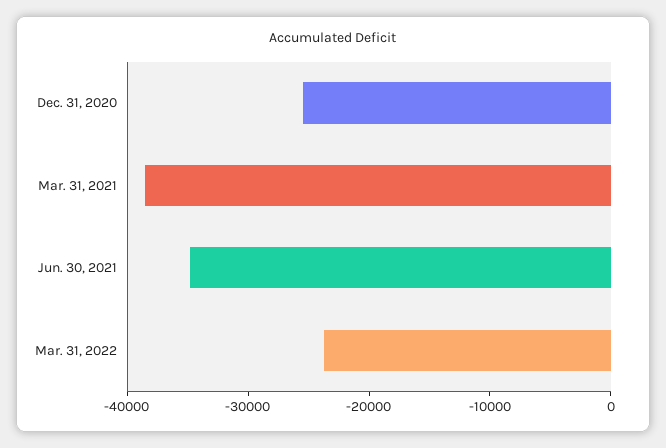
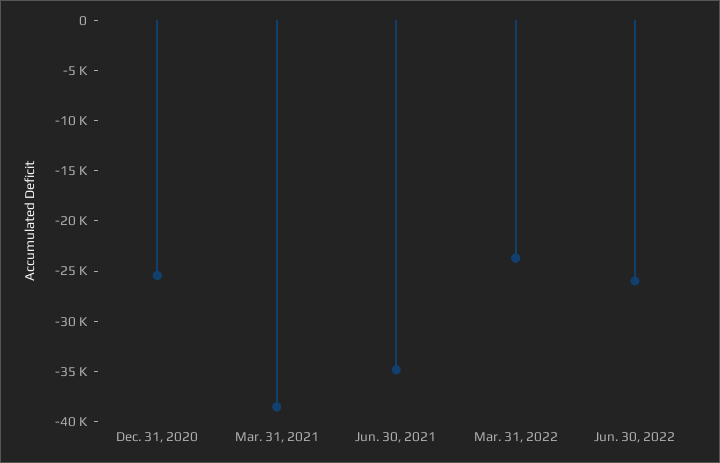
Jun. 30, 2022: none -> -26000

